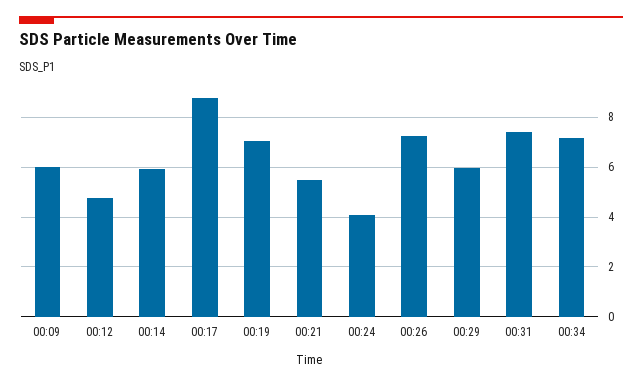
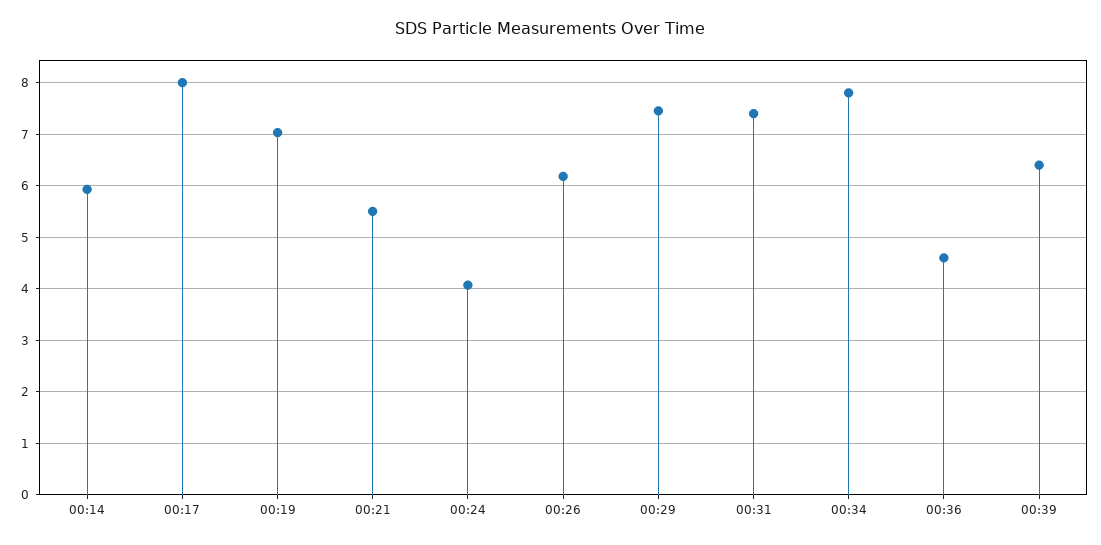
00:09: 6 -> none
00:12: 4.75 -> none
00:17: 8.75 -> 8
00:26: 7.25 -> 6.2
00:29: 6 -> 7.4
00:34: 7.25 -> 7.8
00:36: none -> 4.6
00:39: none -> 6.4

